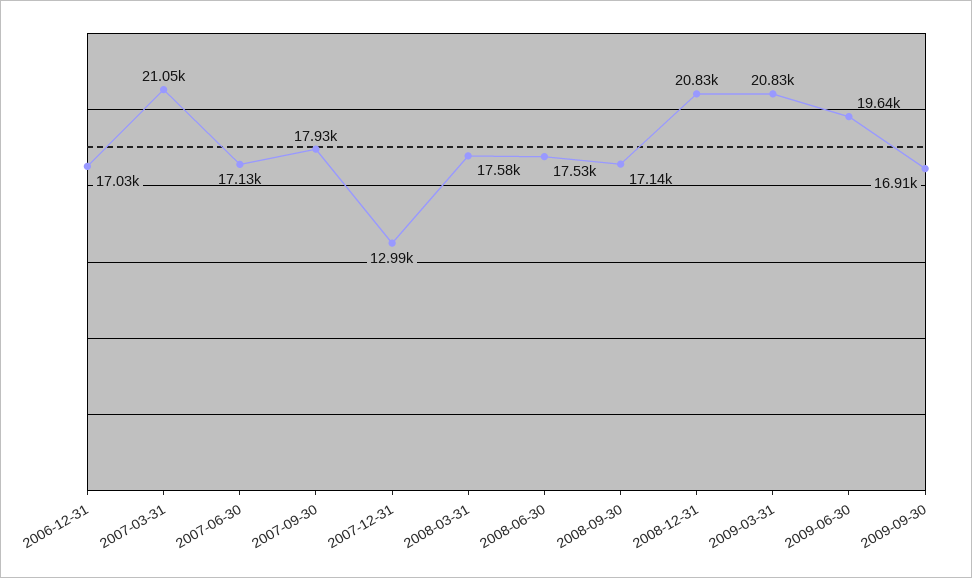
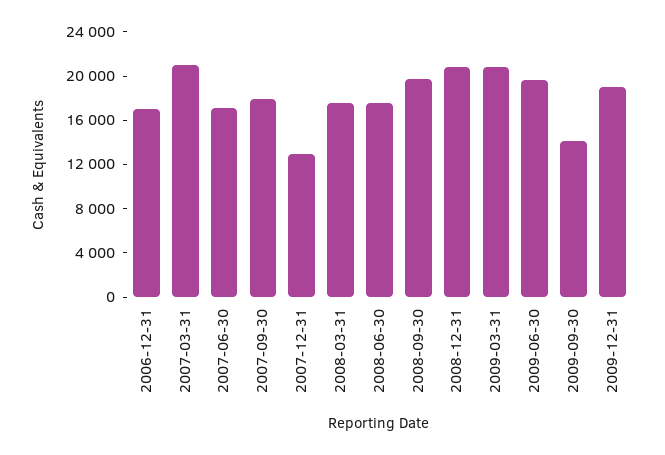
2008-09-30: 17140 -> 20000
2009-09-30: 16910 -> 14000
2009-12-31: none -> 19000

